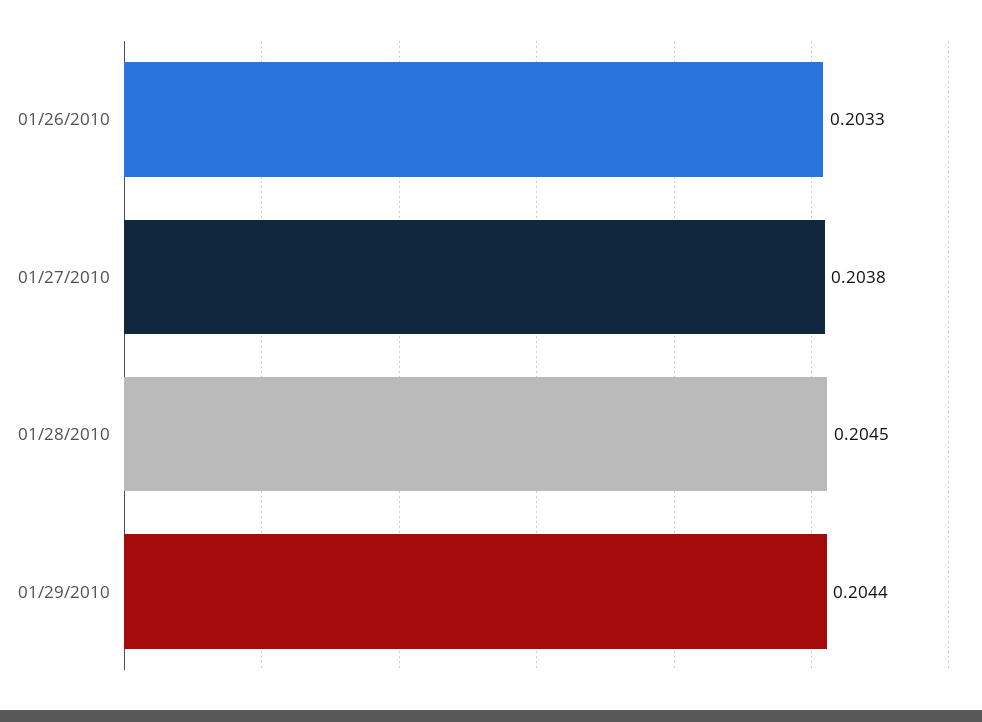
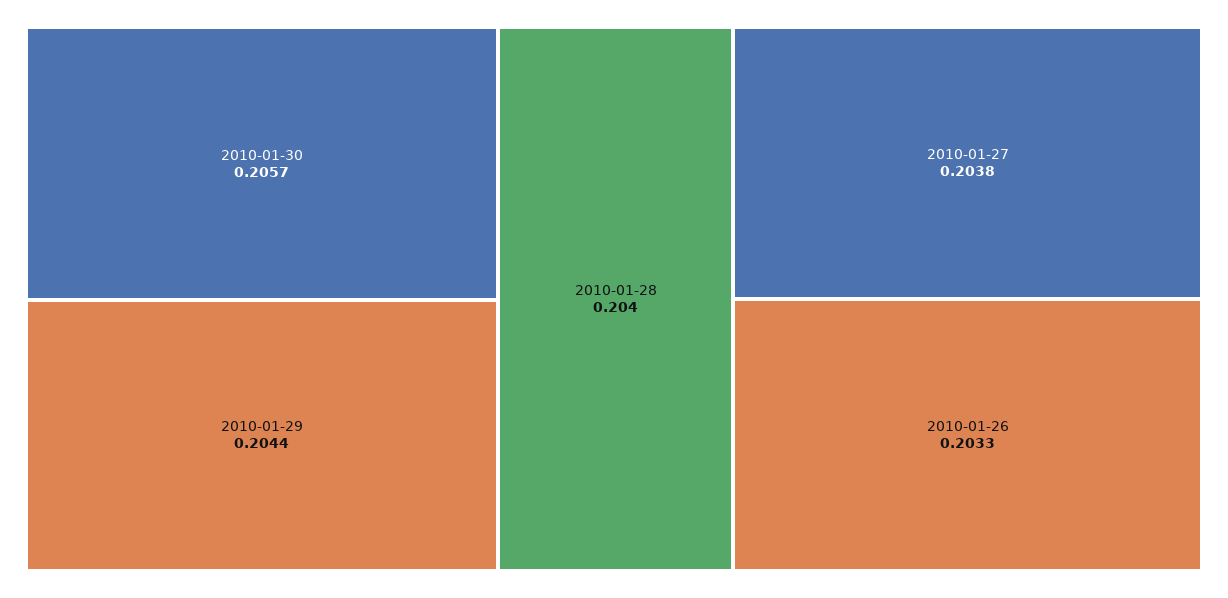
01/28/2010: 0.2045 -> 0.204
2010-01-30: none -> 0.2057

